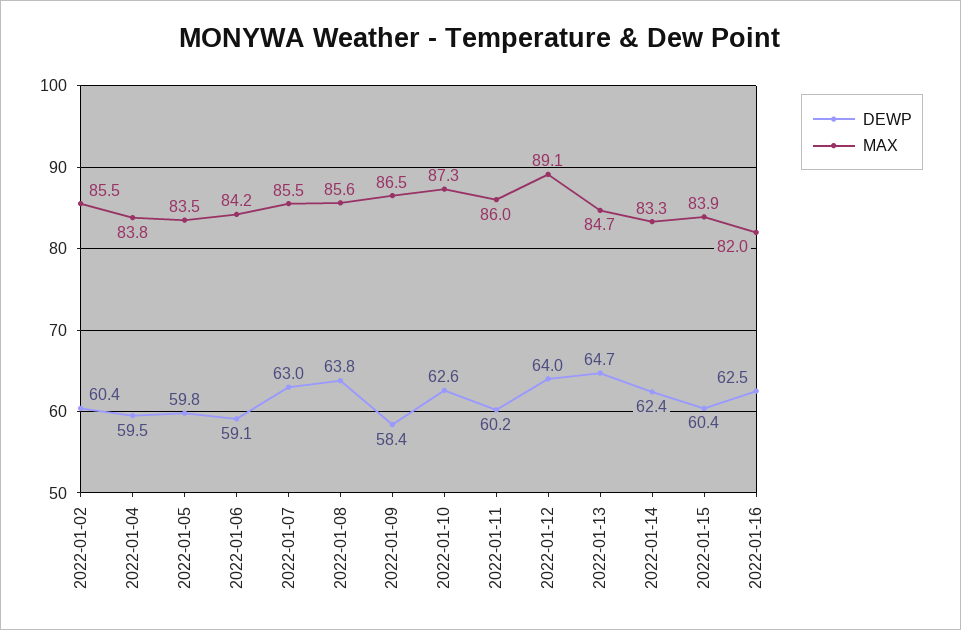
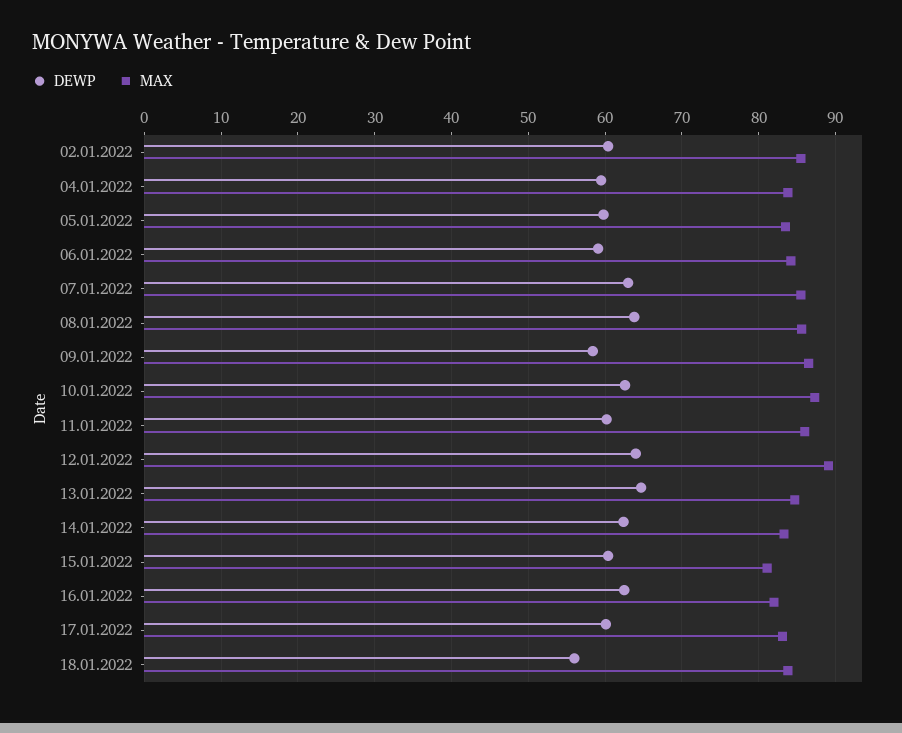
MAX, 2022-01-15: 83.9 -> 81
DEWP, 17.01.2022: none -> 60
MAX, 17.01.2022: none -> 83
DEWP, 18.01.2022: none -> 56
MAX, 18.01.2022: none -> 84

